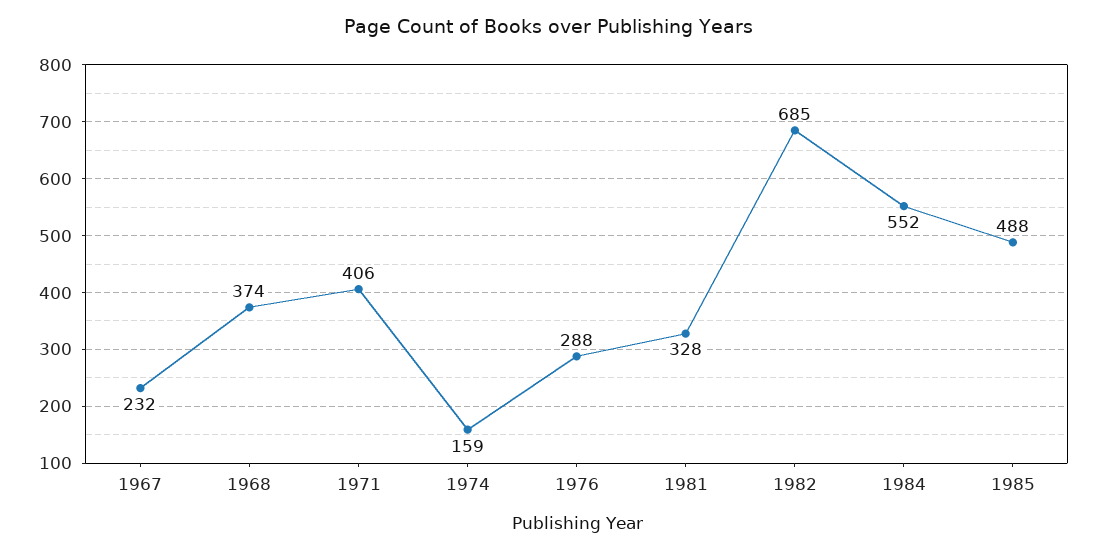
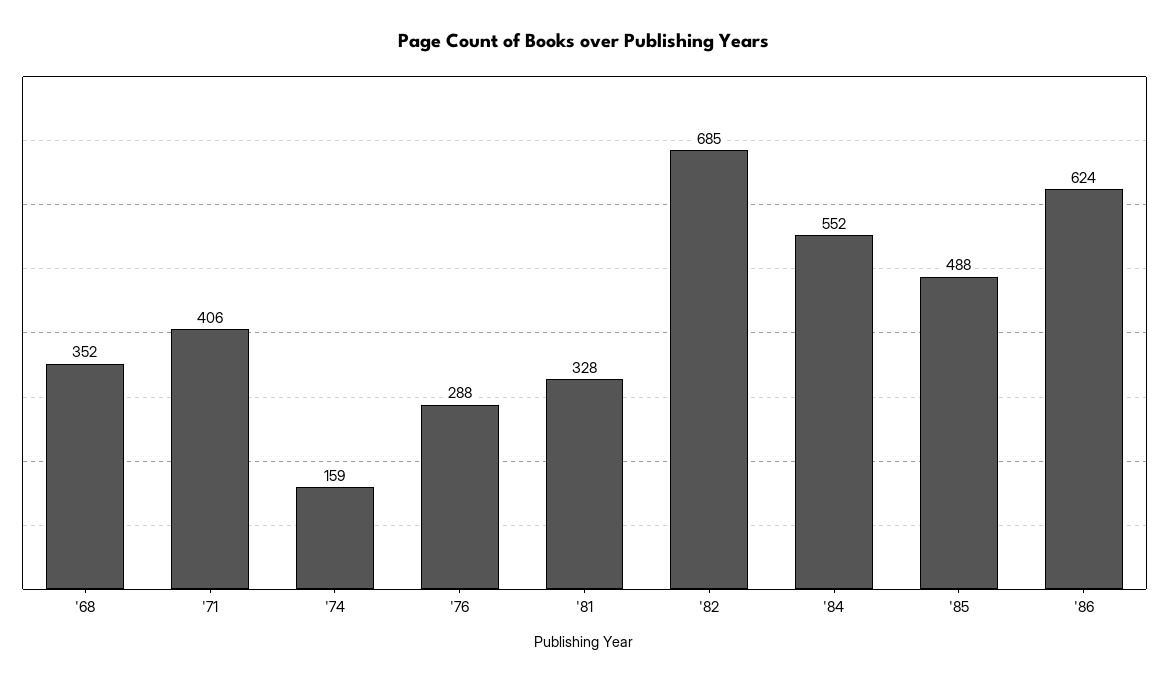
1967: 232 -> none
1968: 374 -> 352
'86: none -> 624

